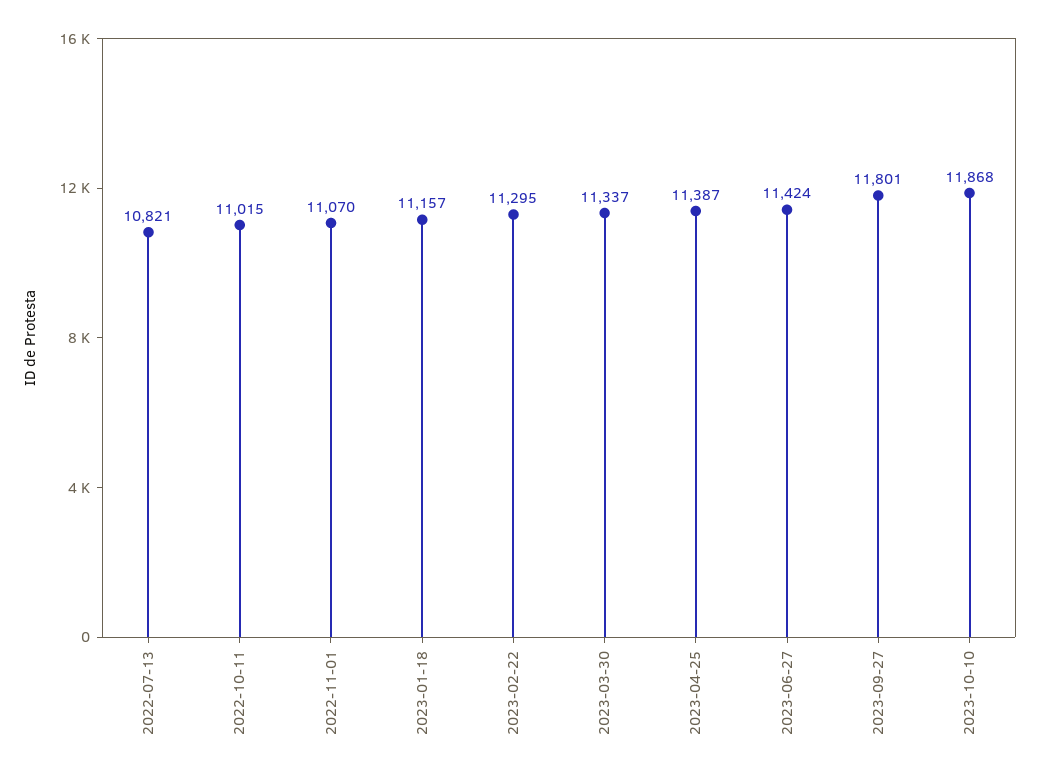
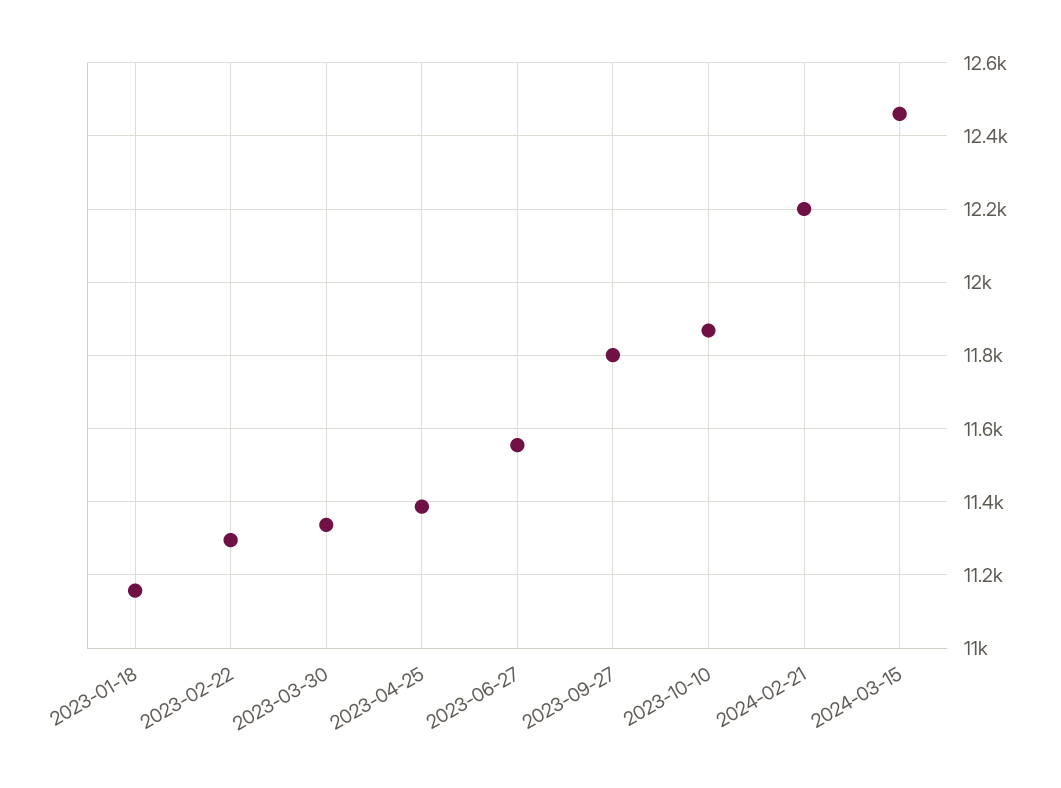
2022-07-13: 10821 -> none
2022-10-11: 11015 -> none
2022-11-01: 11070 -> none
2023-06-27: 11424 -> 11560
2024-02-21: none -> 12200
2024-03-15: none -> 12460

